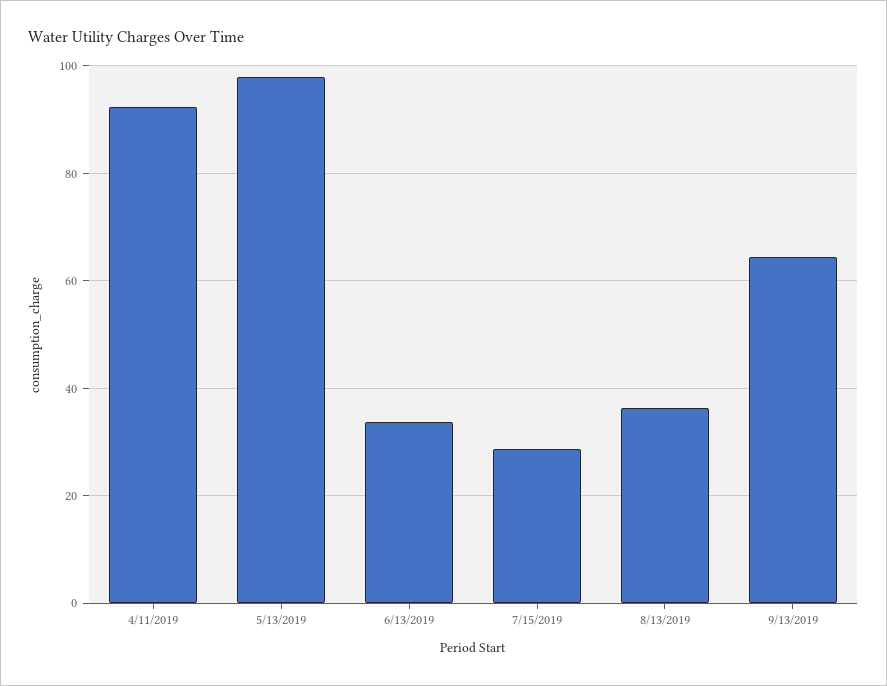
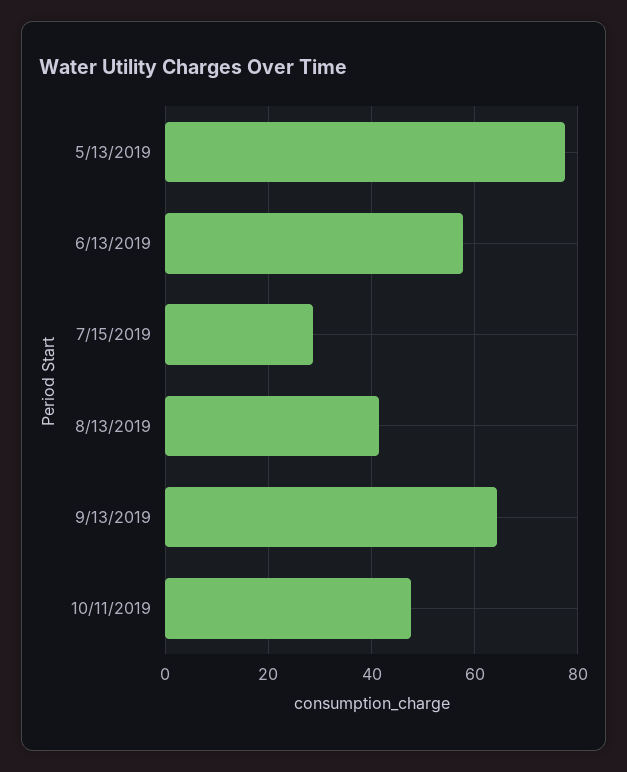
4/11/2019: 92 -> none
5/13/2019: 98 -> 78
6/13/2019: 34 -> 58
8/13/2019: 36 -> 42
10/11/2019: none -> 48

